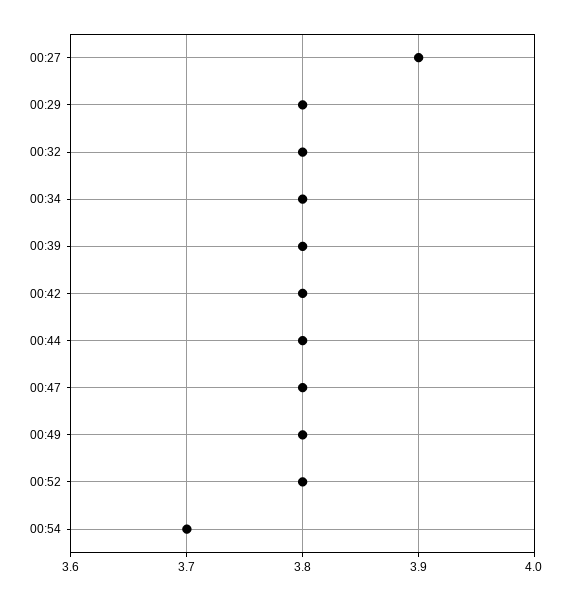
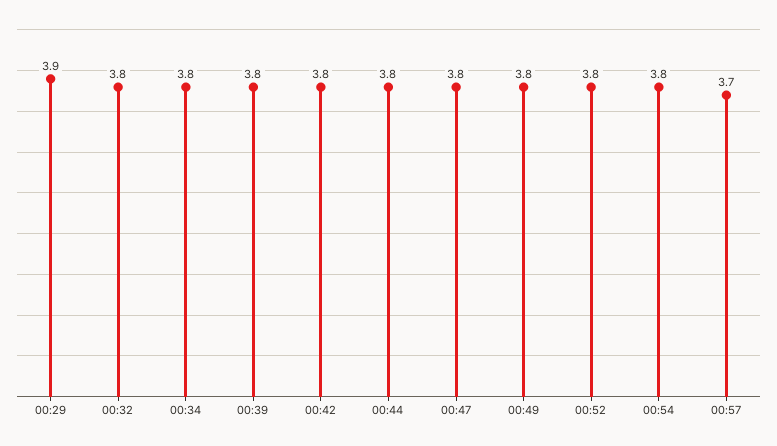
00:27: 3.9 -> none
00:29: 3.8 -> 3.9
00:54: 3.7 -> 3.8
00:57: none -> 3.7

